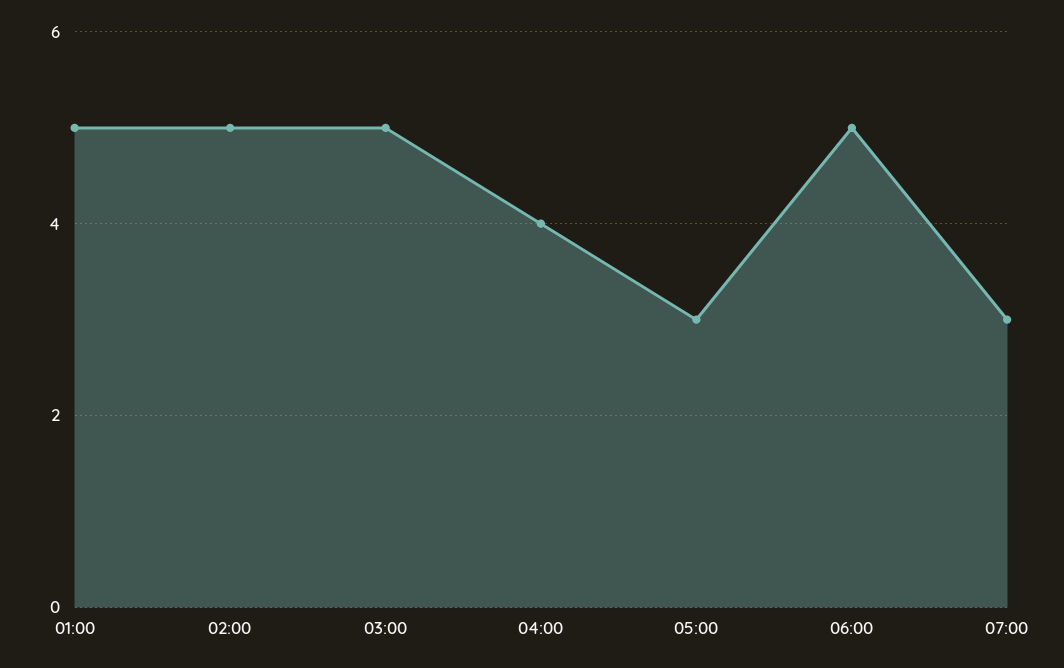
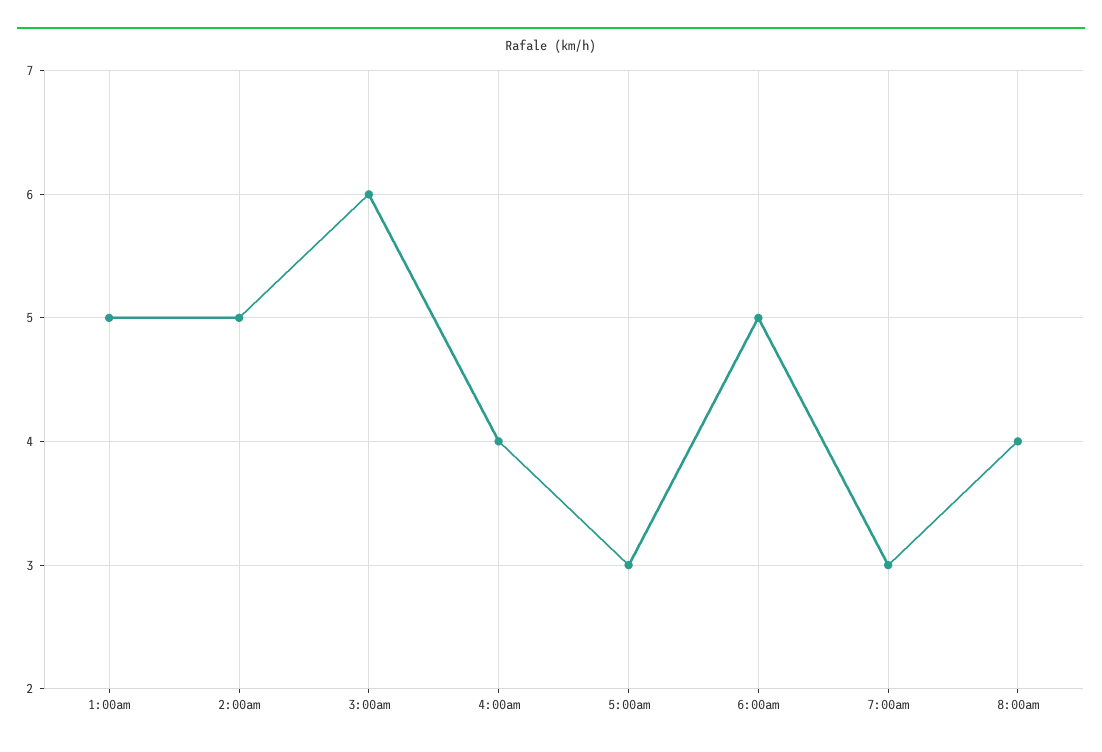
03:00: 5 -> 6
8:00am: none -> 4

